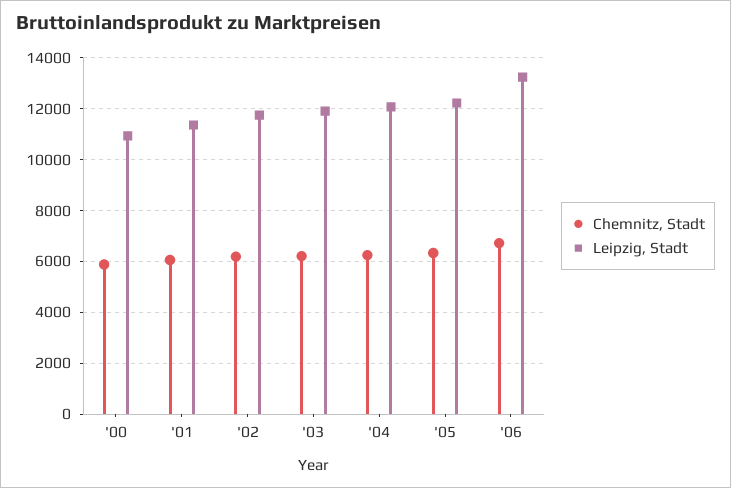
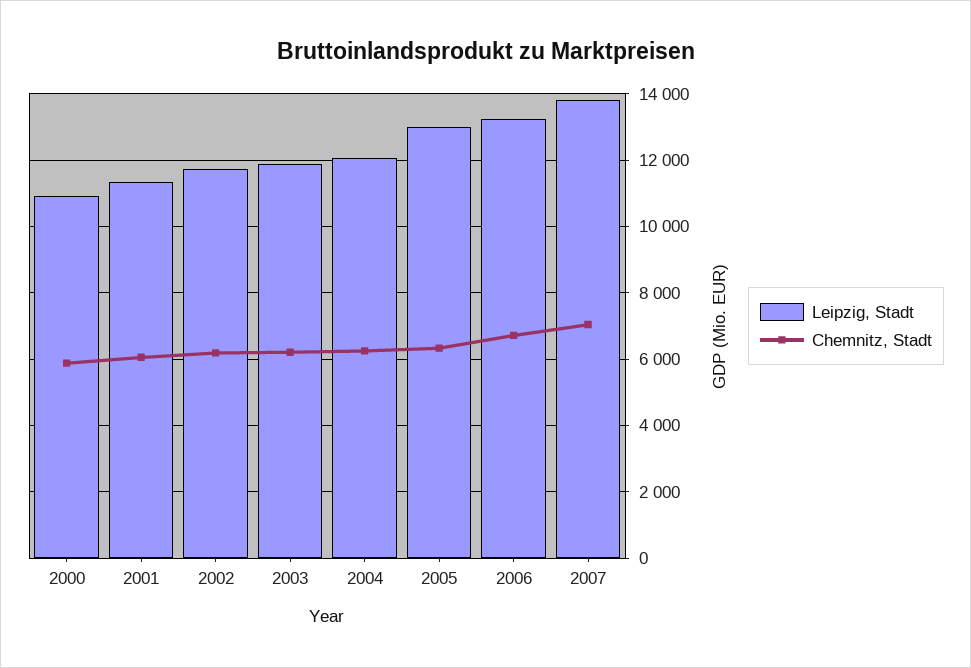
Leipzig, Stadt, '05: 12250 -> 13000
Leipzig, Stadt, 2007: none -> 13800
Chemnitz, Stadt, 2007: none -> 7000

